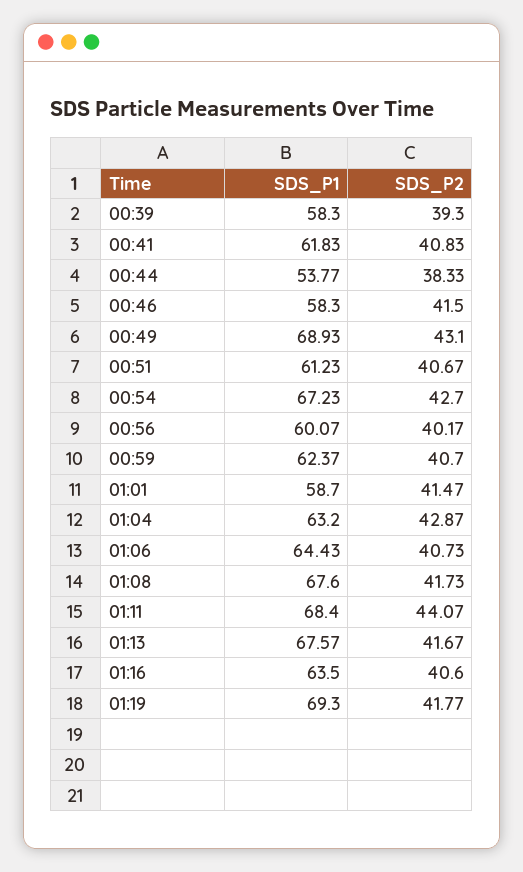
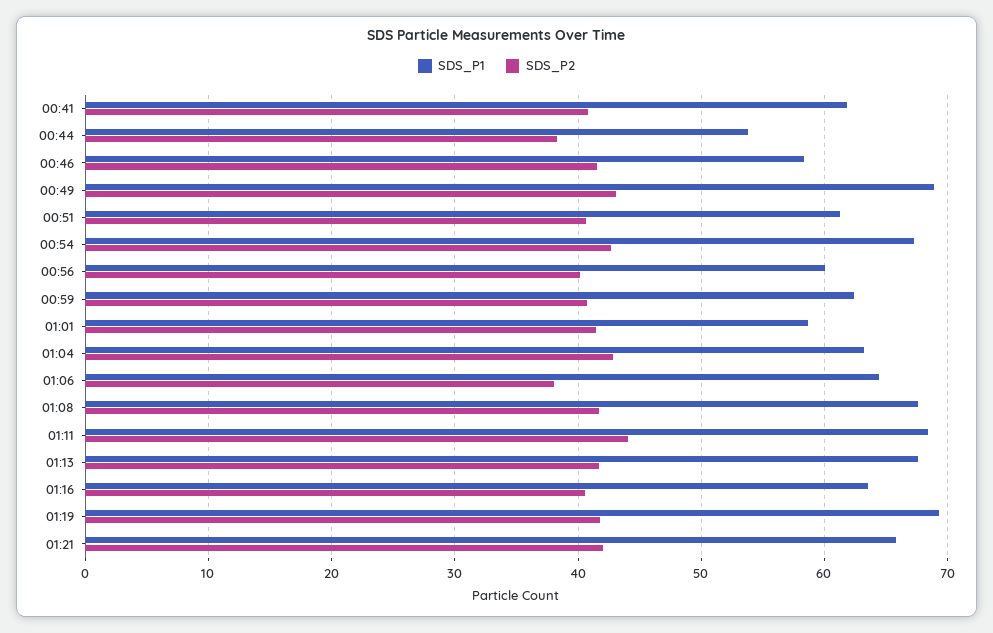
SDS_P1, 00:39: 58.3 -> none
SDS_P2, 00:39: 39.3 -> none
SDS_P2, 01:06: 40.73 -> 38
SDS_P1, 01:21: none -> 66
SDS_P2, 01:21: none -> 42

